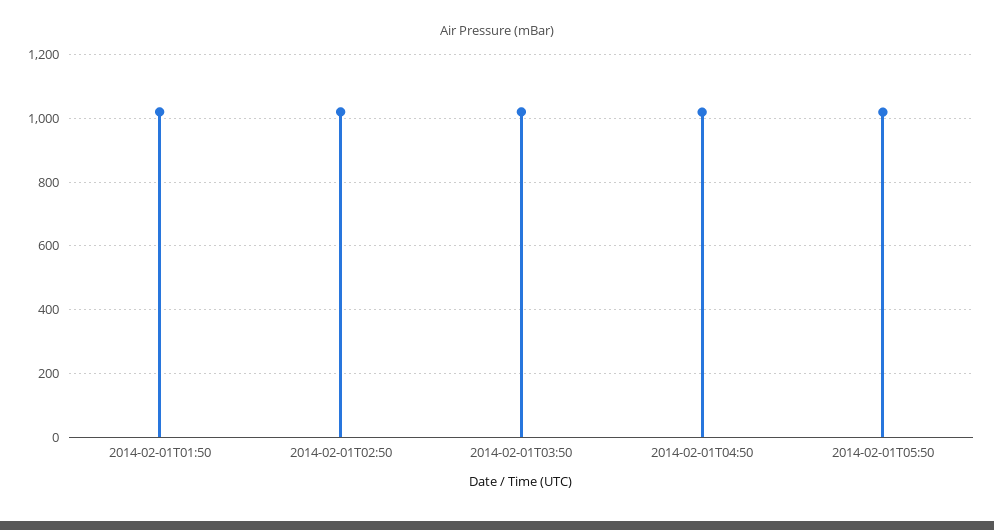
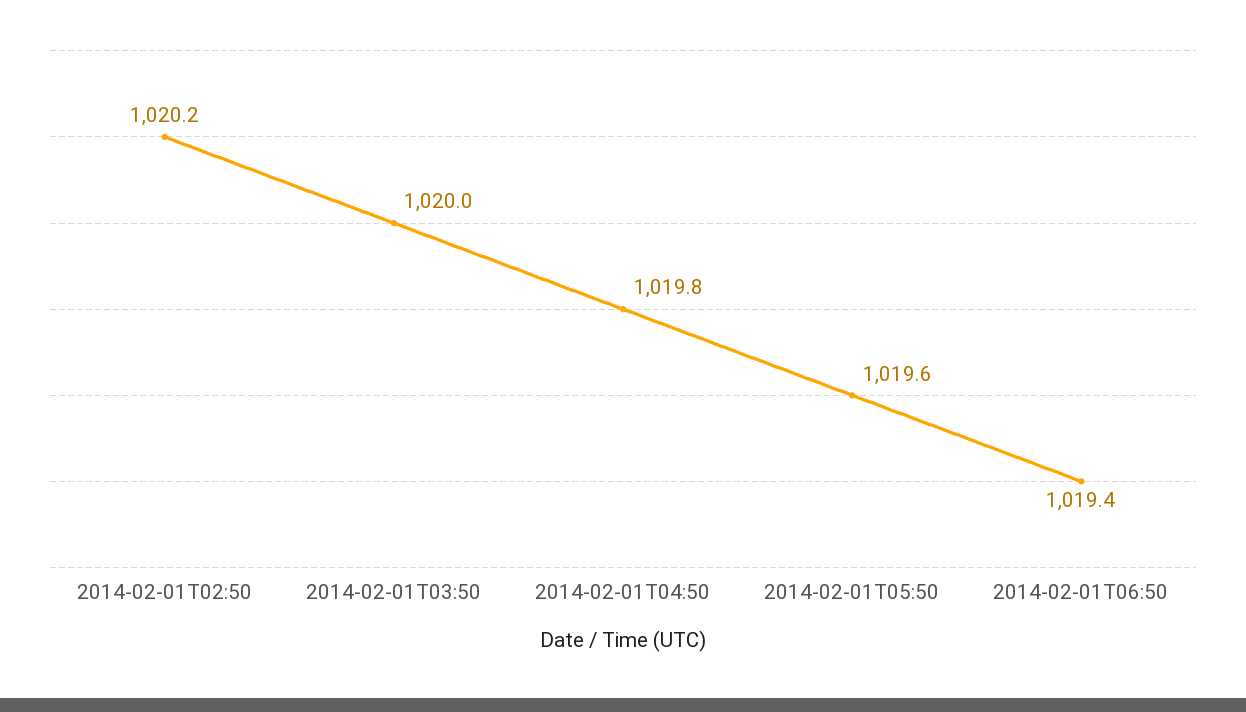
2014-02-01T01:50: 1020 -> none
2014-02-01T06:50: none -> 1019.4

